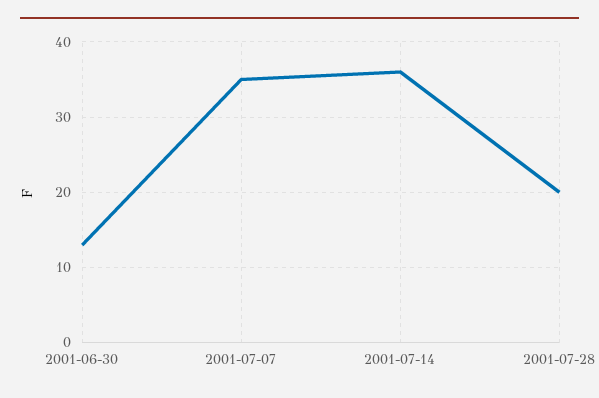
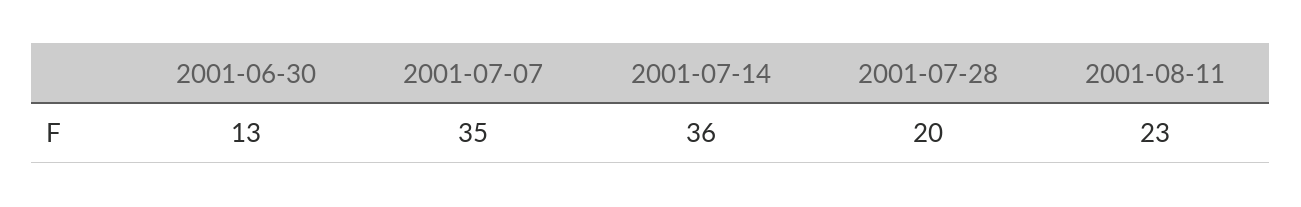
2001-08-11: none -> 23

